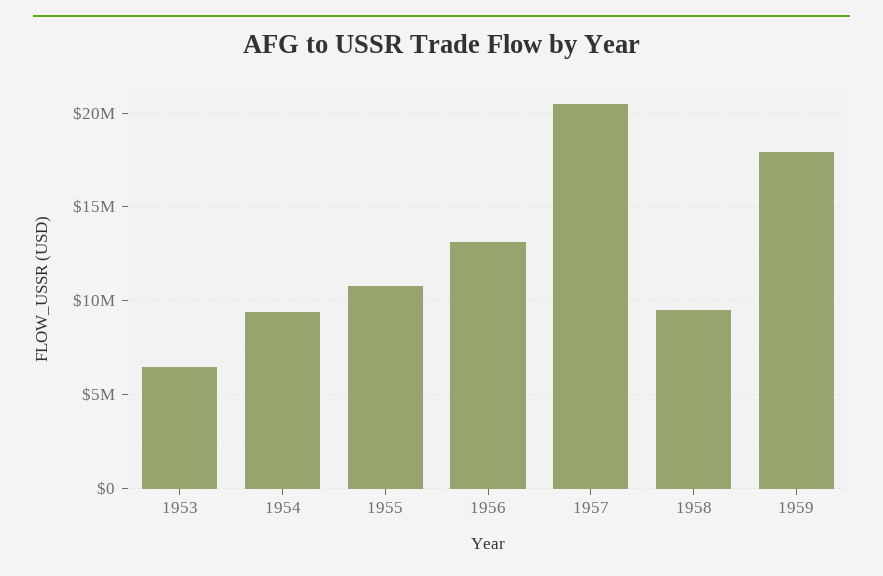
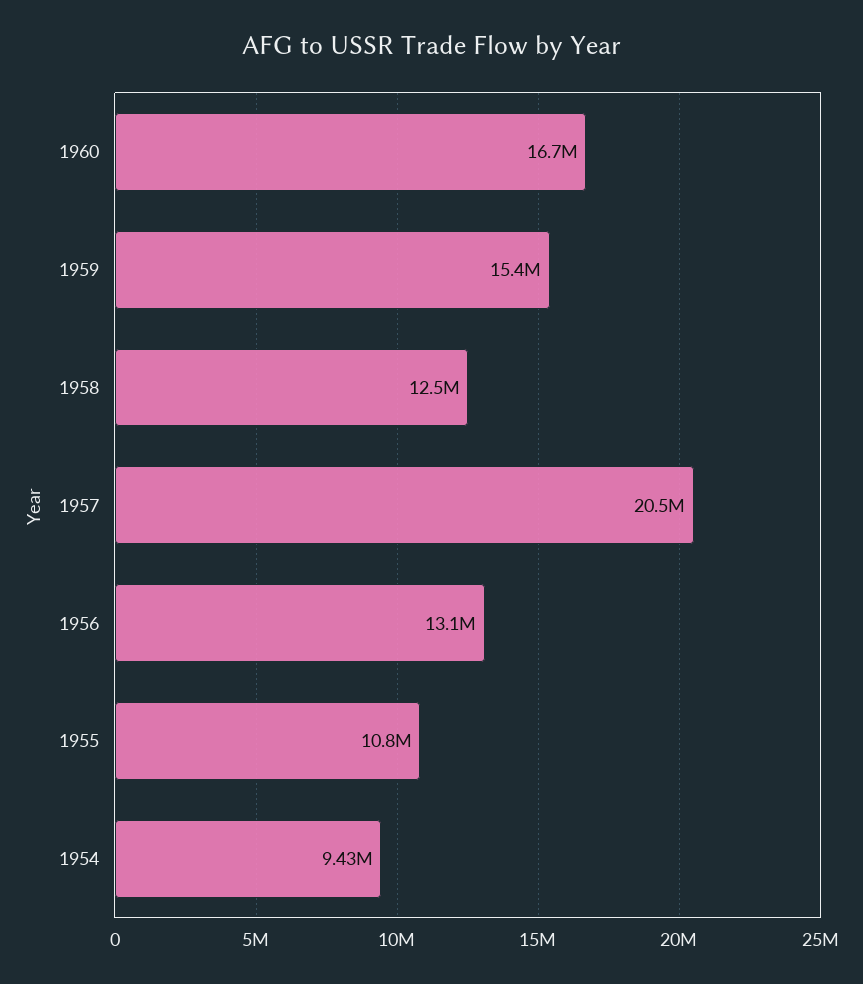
1953: 6500000 -> none
1958: 9500000 -> 12500000
1959: 18000000 -> 15400000
1960: none -> 16700000

